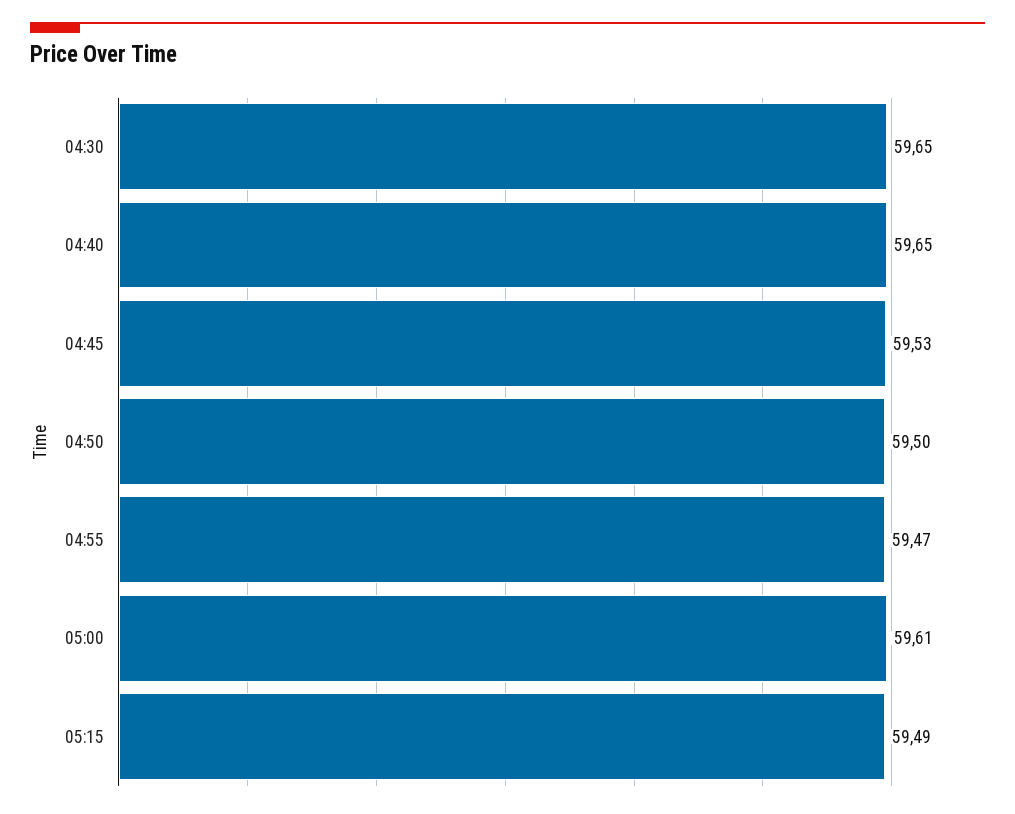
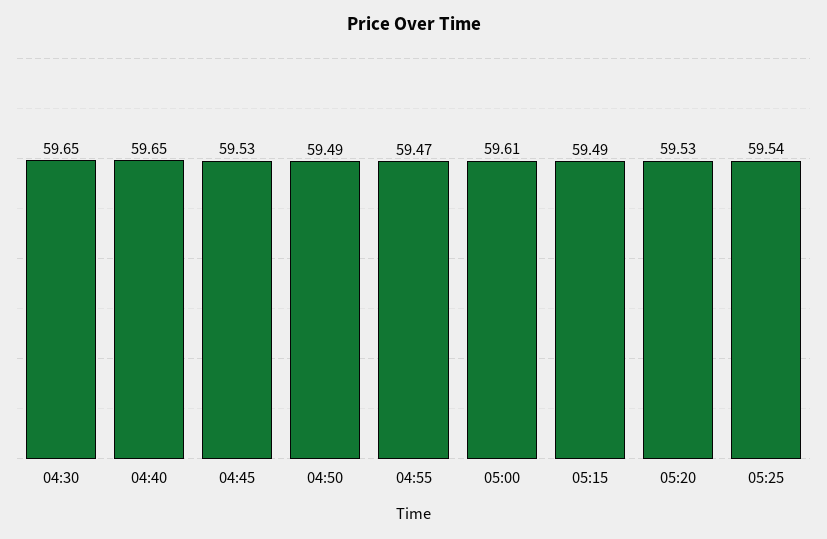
04:50: 59.5 -> 59.49
05:20: none -> 59.53
05:25: none -> 59.54

